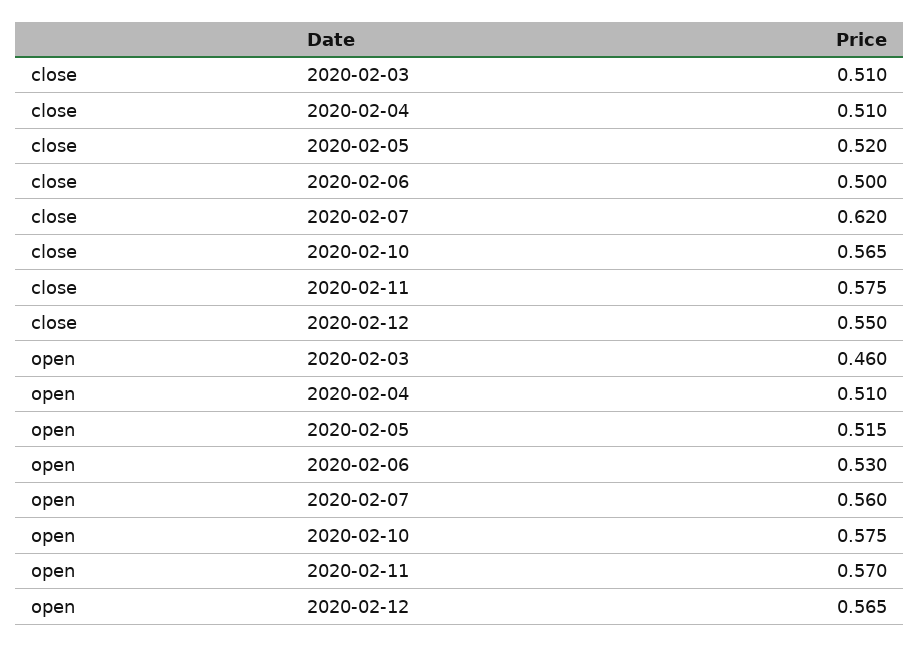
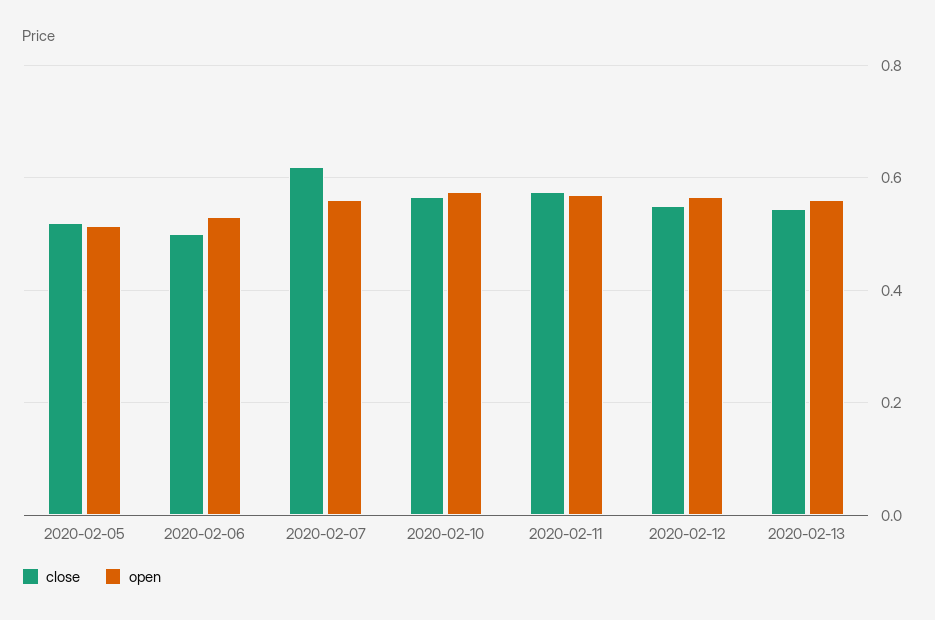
close, 2020-02-03: 0.51 -> none
close, 2020-02-04: 0.51 -> none
open, 2020-02-03: 0.46 -> none
open, 2020-02-04: 0.51 -> none
close, 2020-02-13: none -> 0.54
open, 2020-02-13: none -> 0.56

